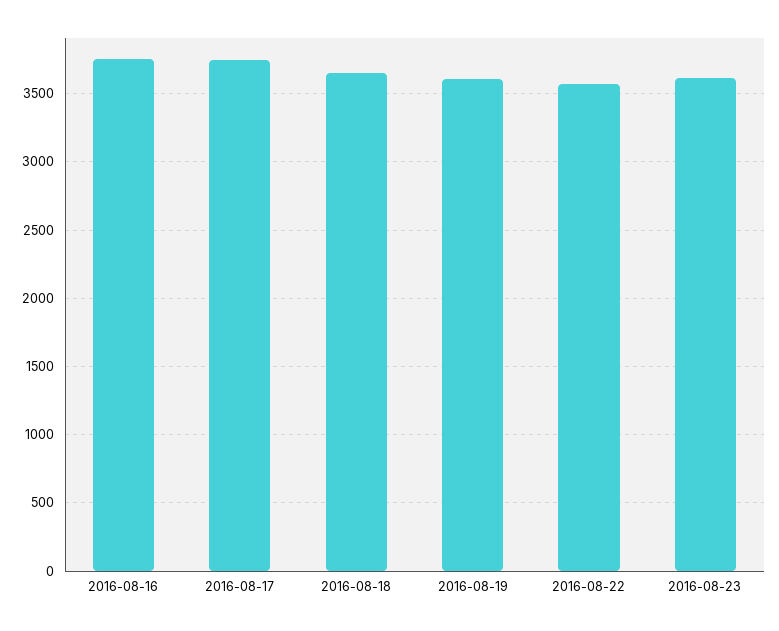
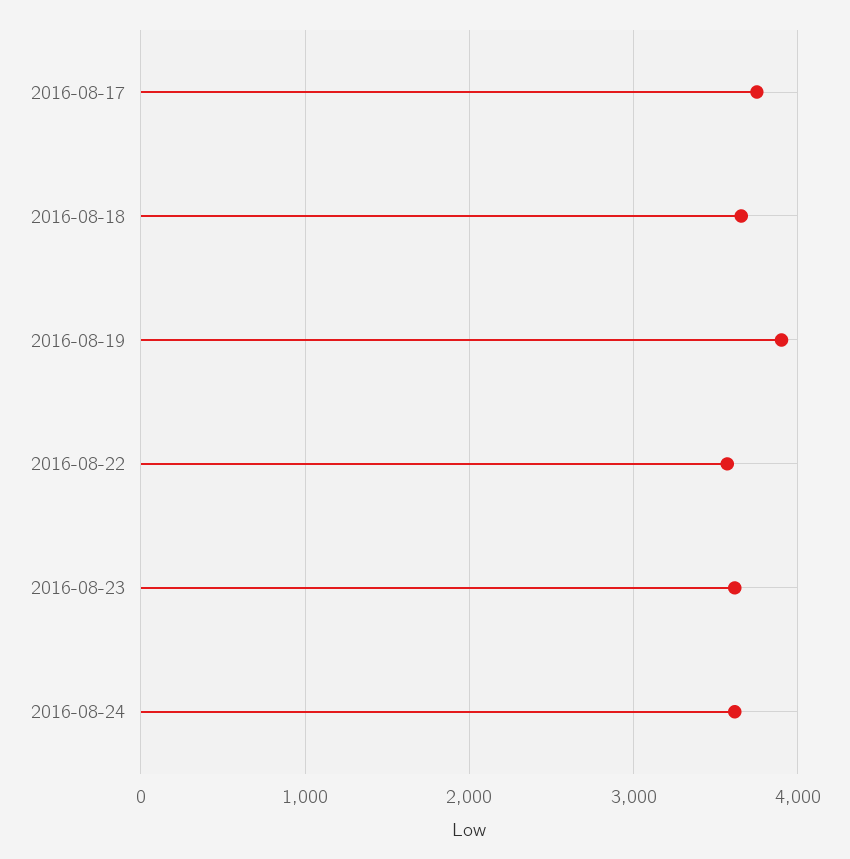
2016-08-16: 3750 -> none
2016-08-19: 3600 -> 3900
2016-08-24: none -> 3600

